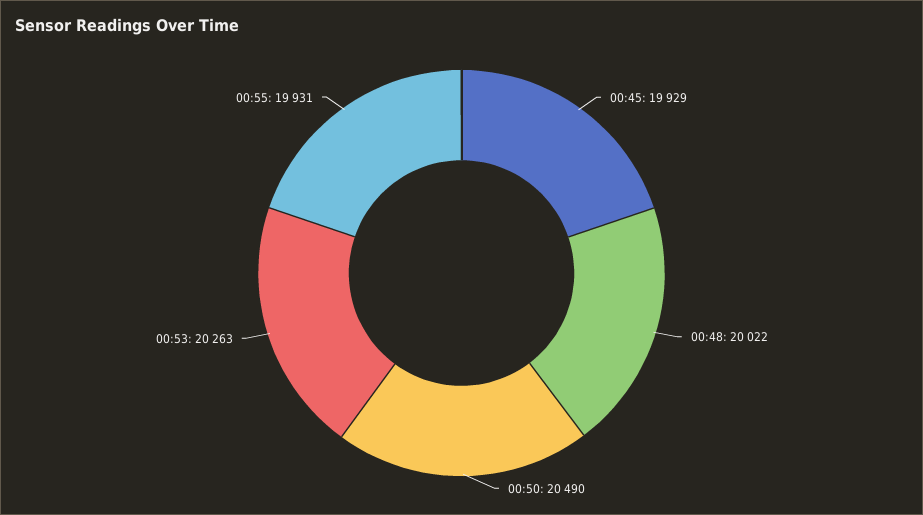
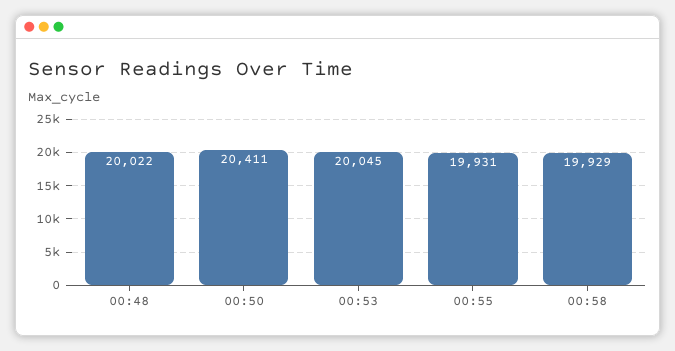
00:45: 19929 -> none
00:50: 20490 -> 20411
00:53: 20263 -> 20045
00:58: none -> 19929

